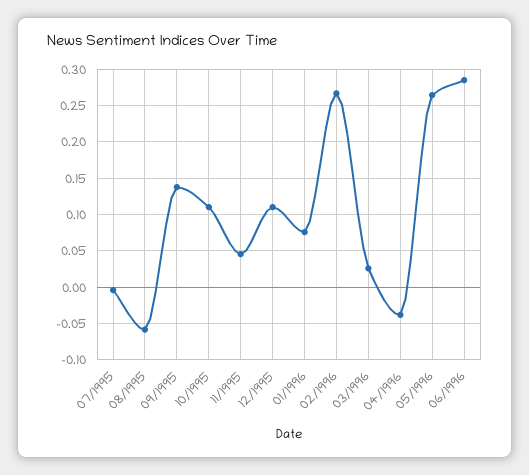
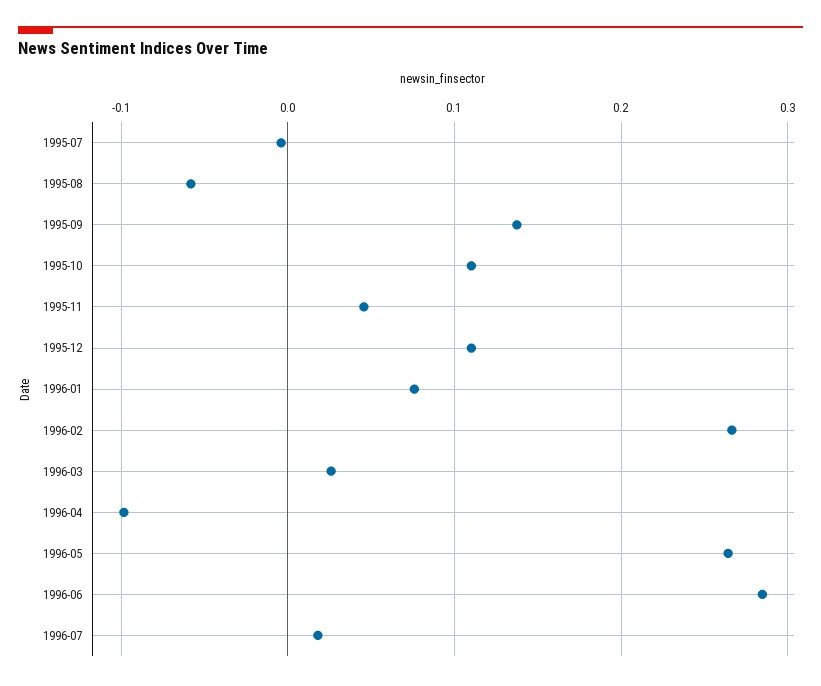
04/1996: -0.04 -> -0.1
1996-07: none -> 0.02

